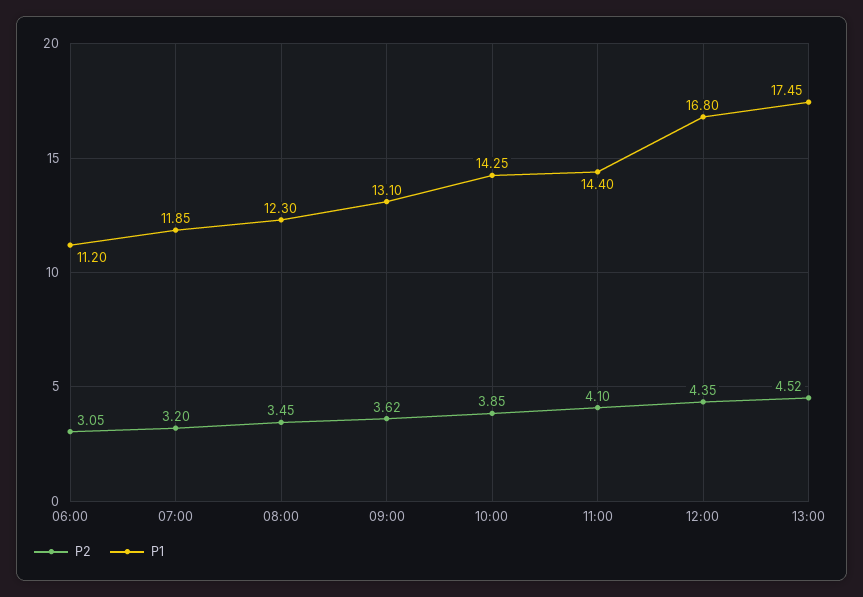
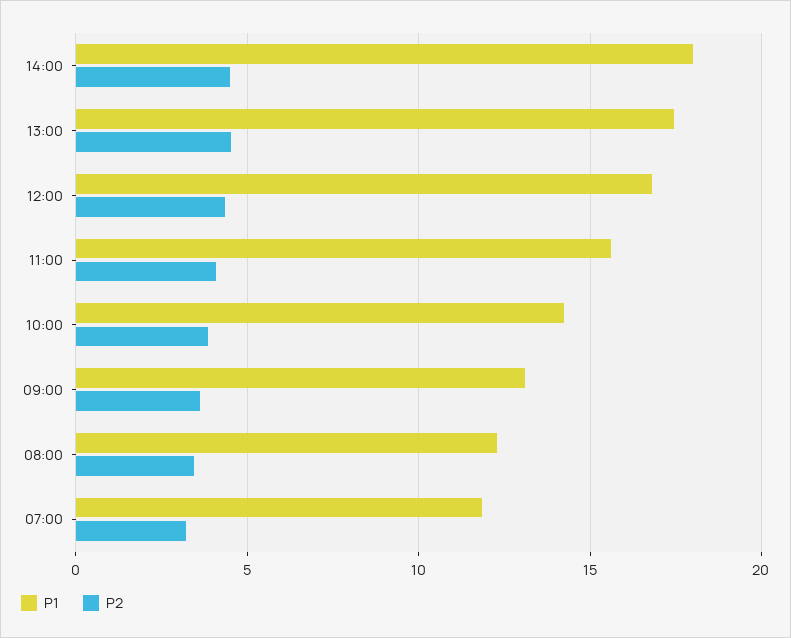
P2, 06:00: 3.05 -> none
P1, 06:00: 11.2 -> none
P1, 11:00: 14.4 -> 15.5
P1, 14:00: none -> 18
P2, 14:00: none -> 4.5

